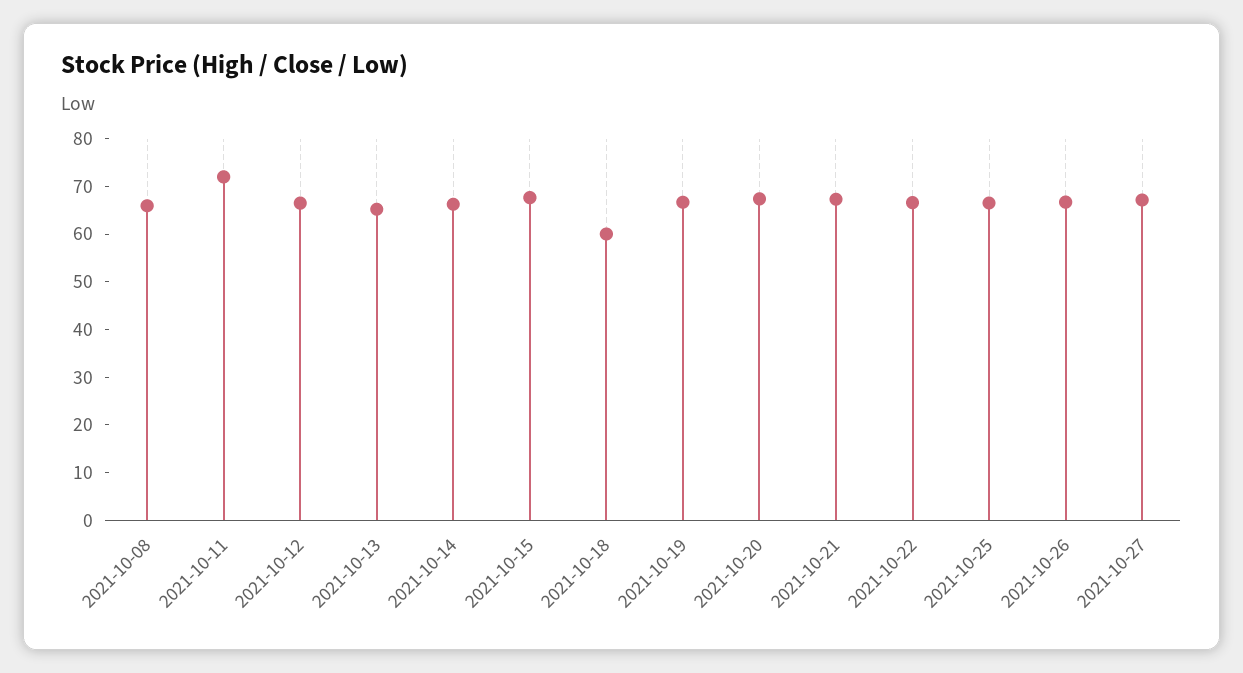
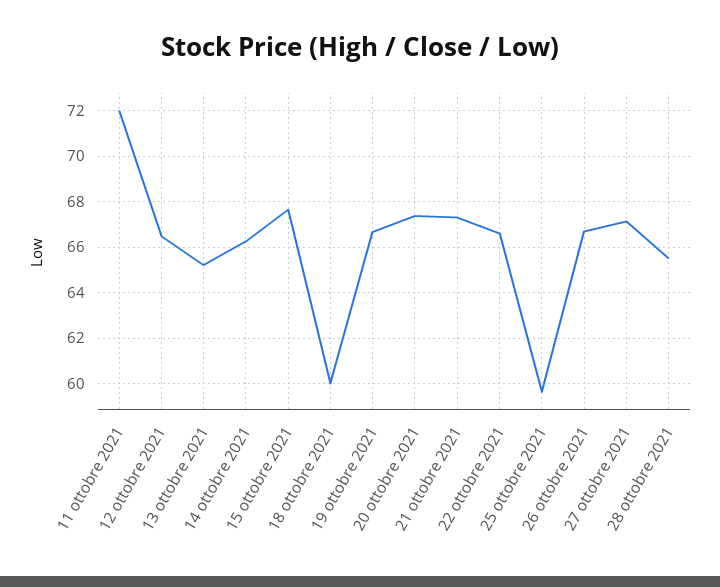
2021-10-08: 66 -> none
2021-10-25: 66 -> 59.5
28 ottobre 2021: none -> 65.5

